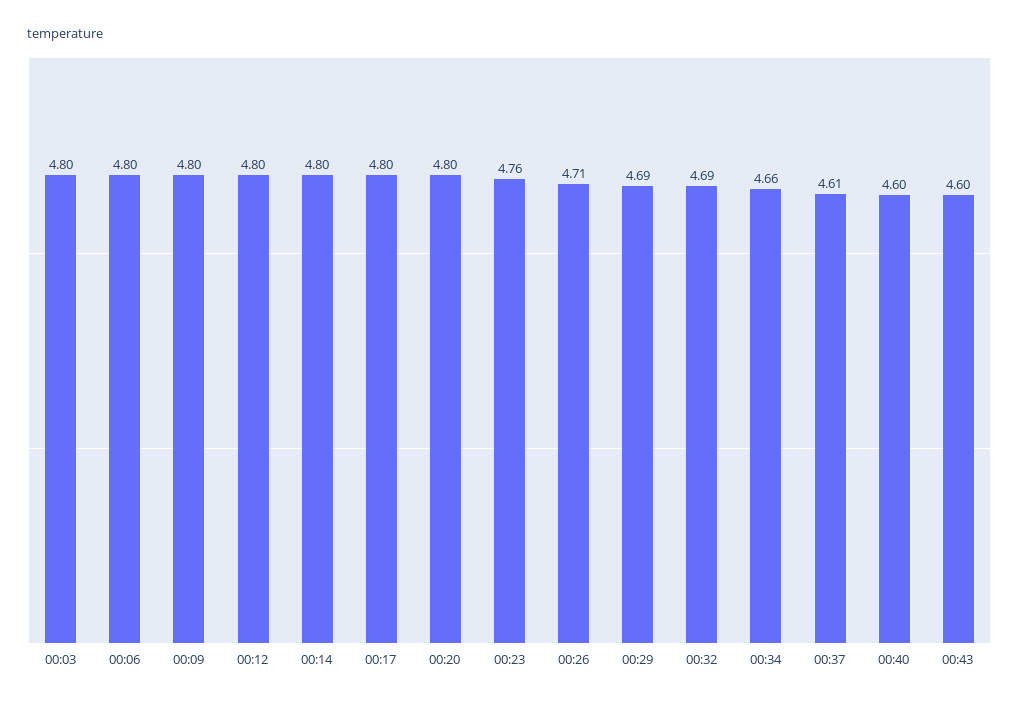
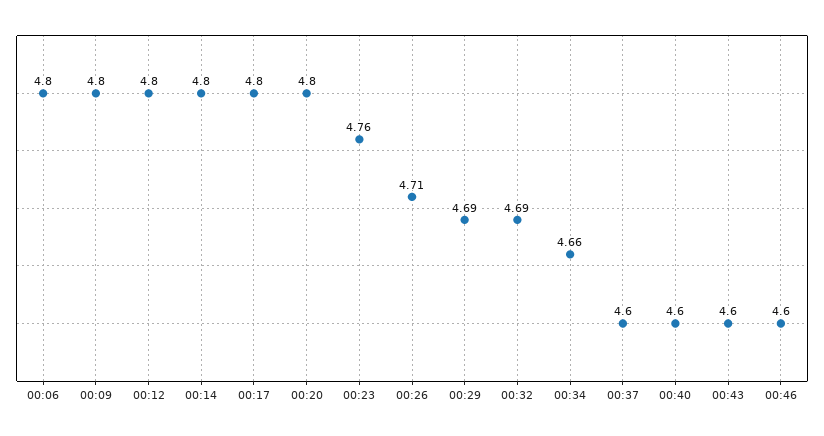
00:03: 4.8 -> none
00:37: 4.61 -> 4.6
00:46: none -> 4.6

